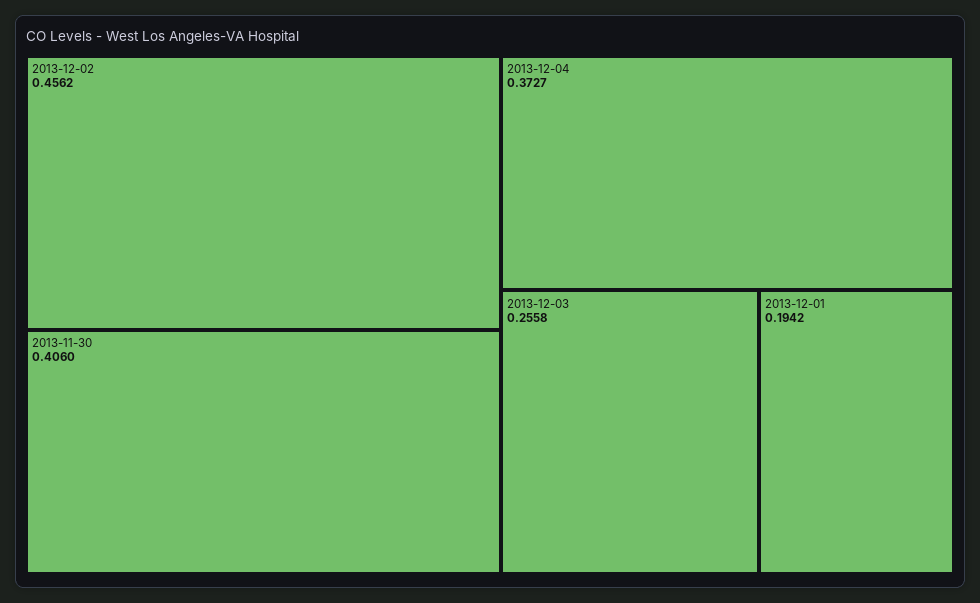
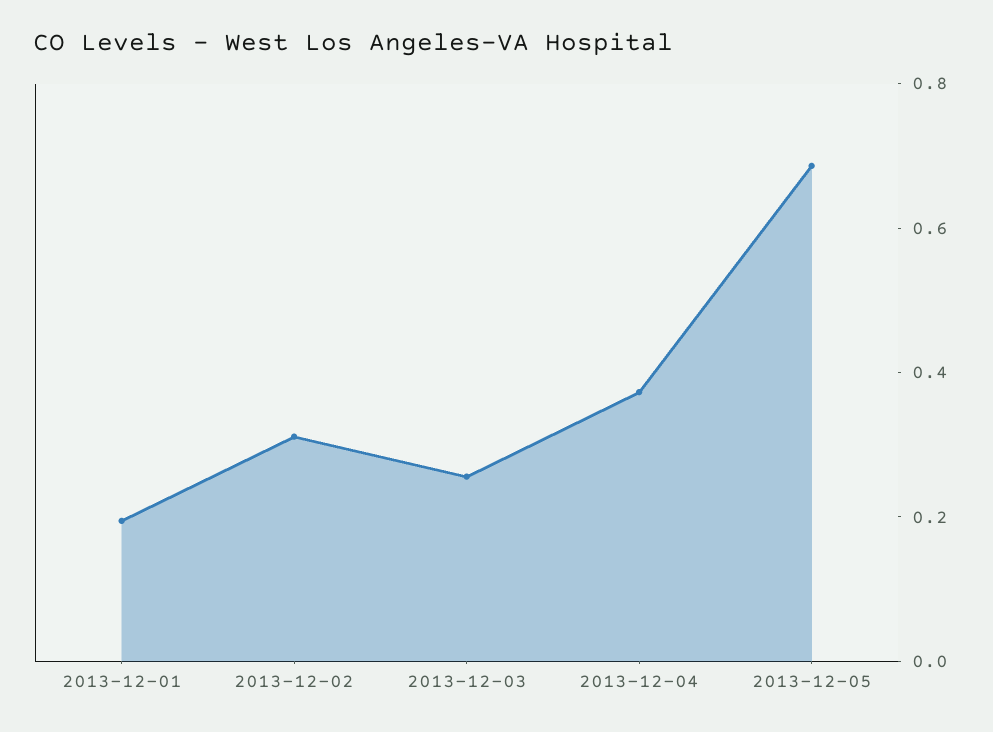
2013-12-02: 0.4562 -> 0.3
2013-11-30: 0.406 -> none
2013-12-05: none -> 0.7

